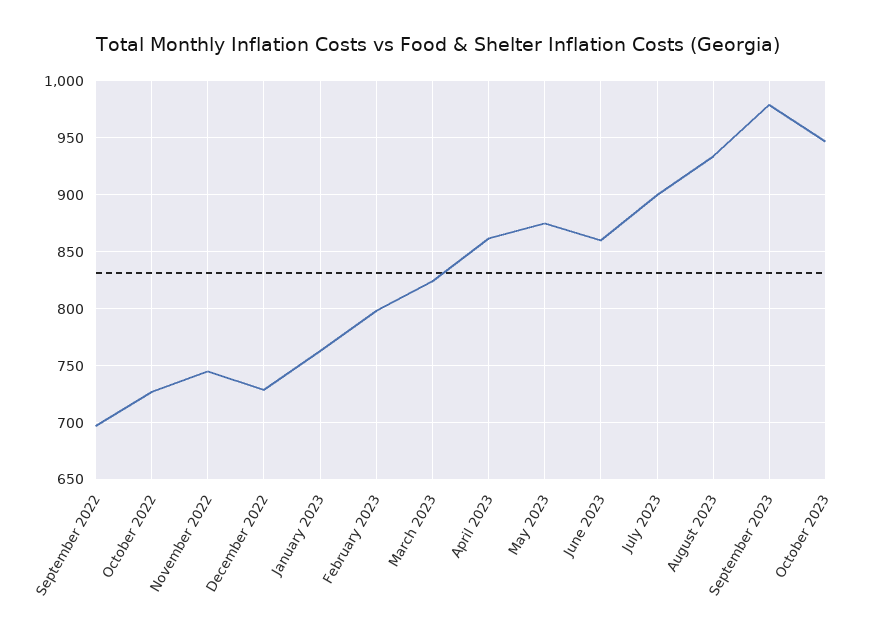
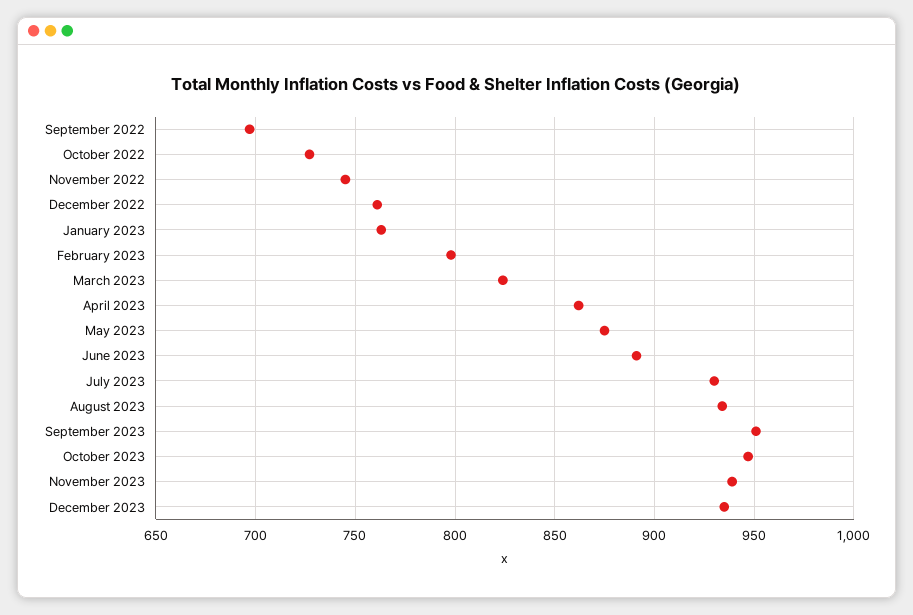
December 2022: 730 -> 760
June 2023: 860 -> 890
July 2023: 900 -> 930
September 2023: 980 -> 950
November 2023: none -> 940
December 2023: none -> 935

